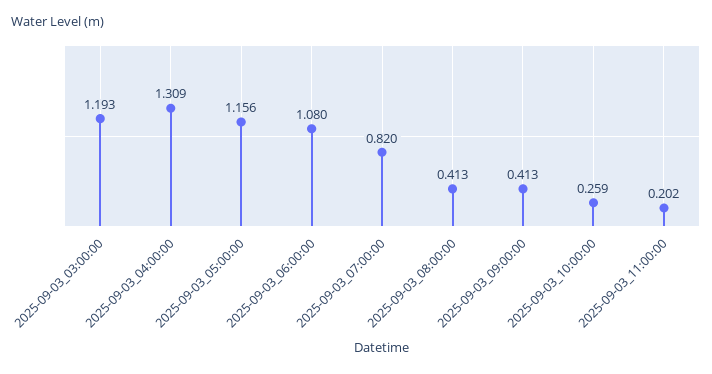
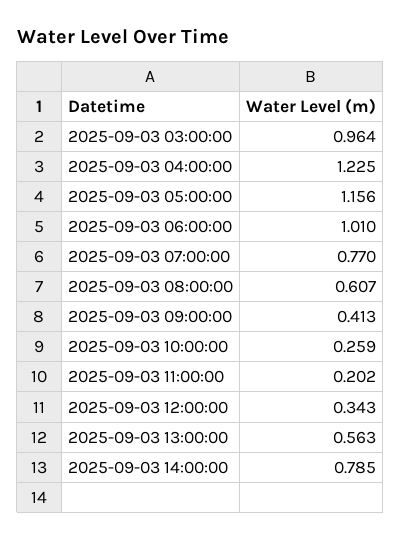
2025-09-03_03:00:00: 1.193 -> 0.964
2025-09-03_04:00:00: 1.309 -> 1.225
2025-09-03_06:00:00: 1.08 -> 1.01
2025-09-03_07:00:00: 0.82 -> 0.77
2025-09-03_08:00:00: 0.413 -> 0.607
2025-09-03 12:00:00: none -> 0.343
2025-09-03 13:00:00: none -> 0.563
2025-09-03 14:00:00: none -> 0.785

